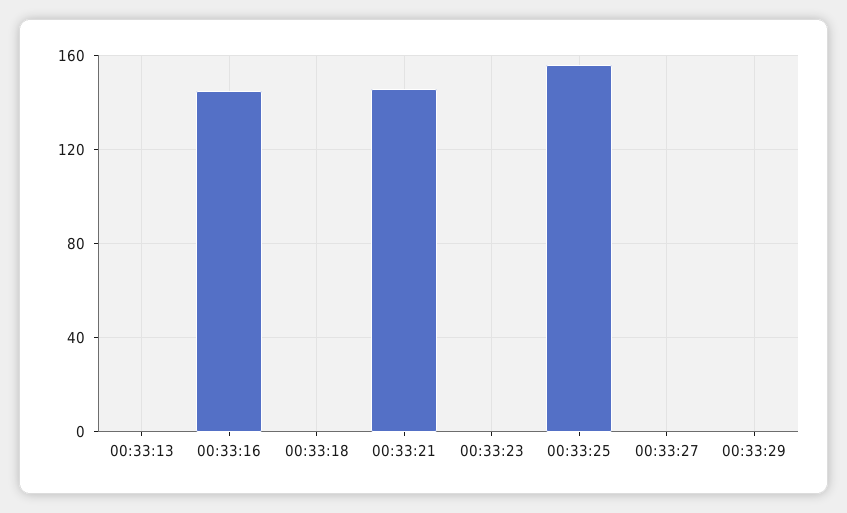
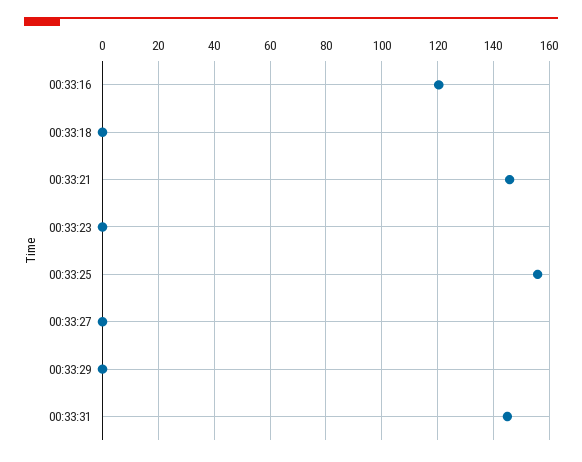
00:33:13: 0 -> none
00:33:16: 145 -> 120
00:33:31: none -> 145

